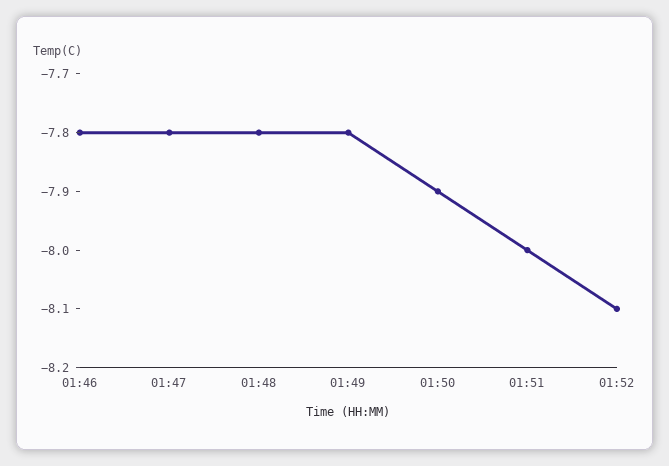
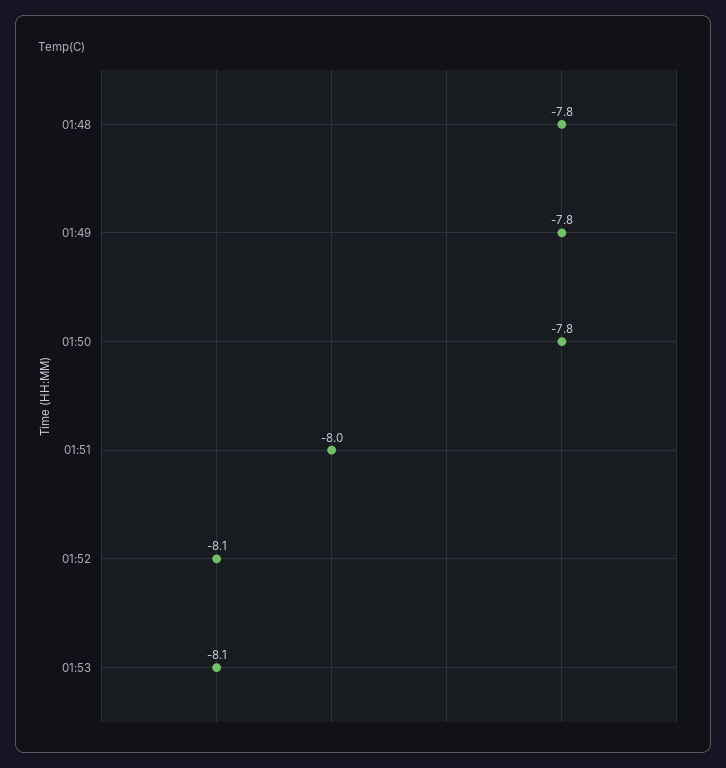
01:46: -7.8 -> none
01:47: -7.8 -> none
01:50: -7.9 -> -7.8
01:53: none -> -8.1

